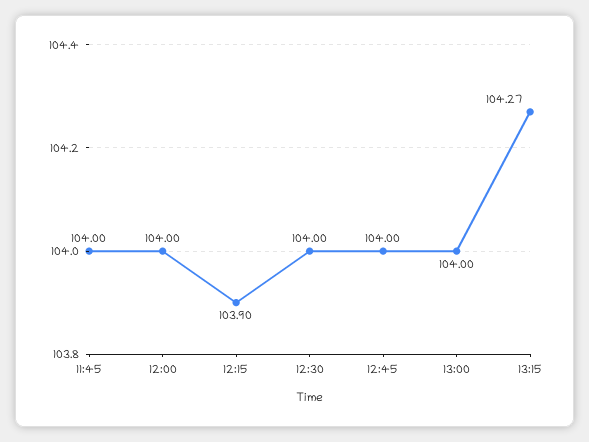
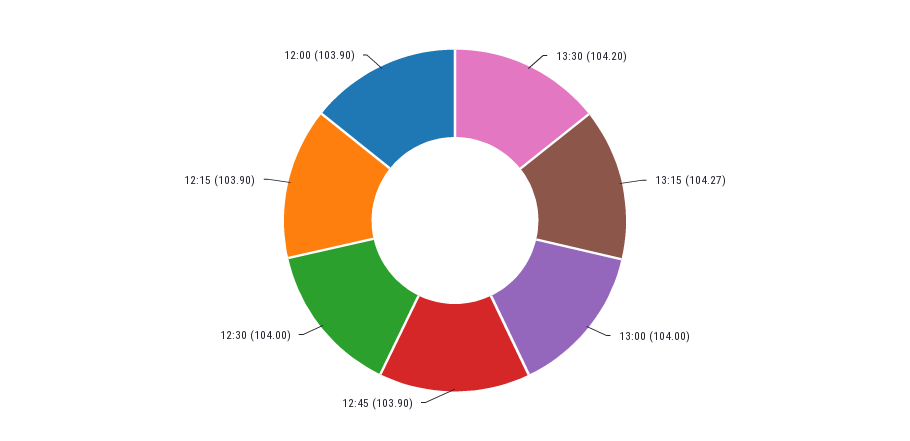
11:45: 104 -> none
12:00: 104 -> 103.9
12:45: 104 -> 103.9
13:30: none -> 104.2

